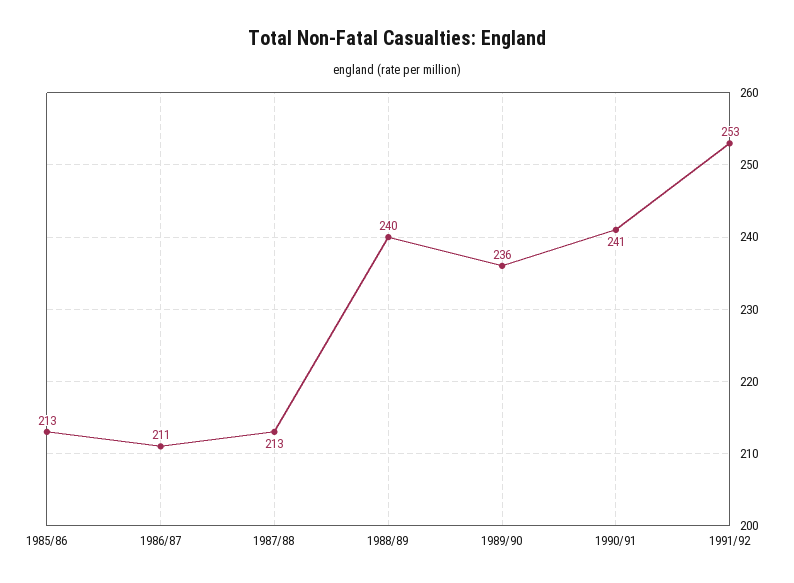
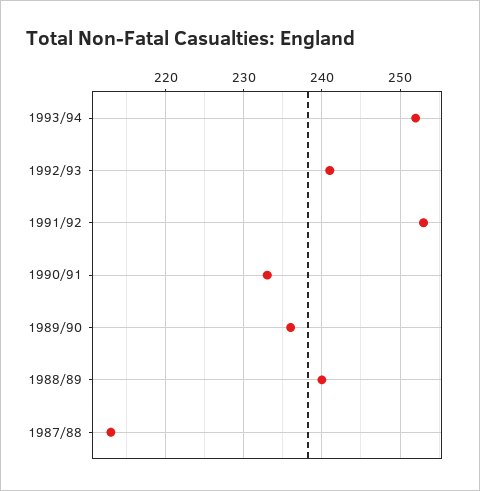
1985/86: 213 -> none
1986/87: 211 -> none
1990/91: 241 -> 233
1993/94: none -> 252
1992/93: none -> 241

